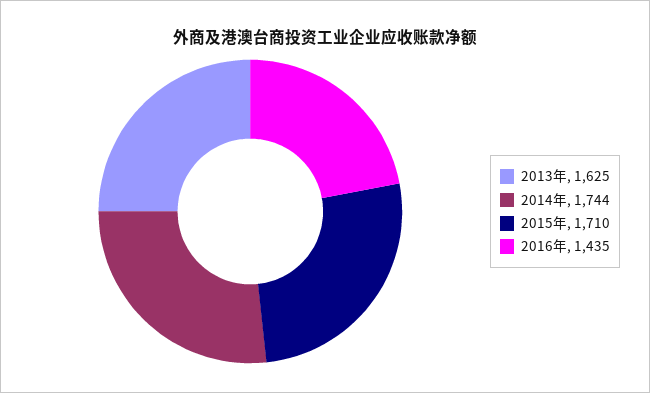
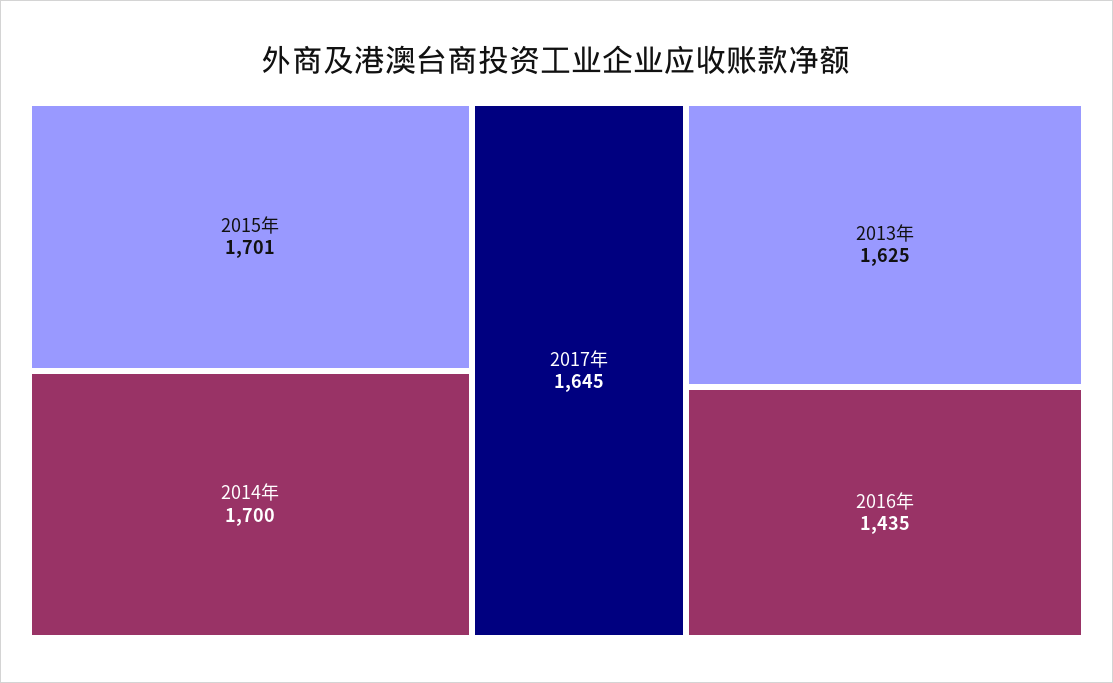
2014年: 1744 -> 1700
2015年: 1710 -> 1701
2017年: none -> 1645

